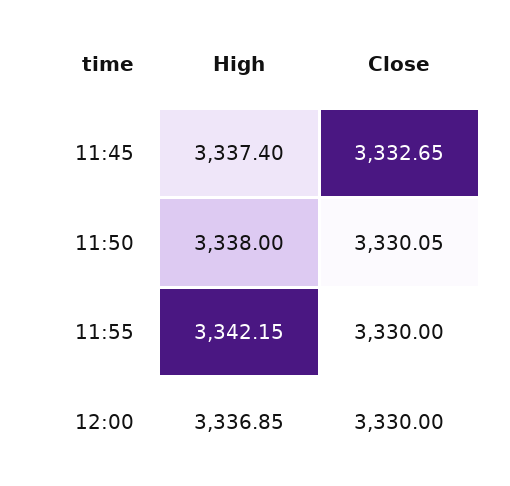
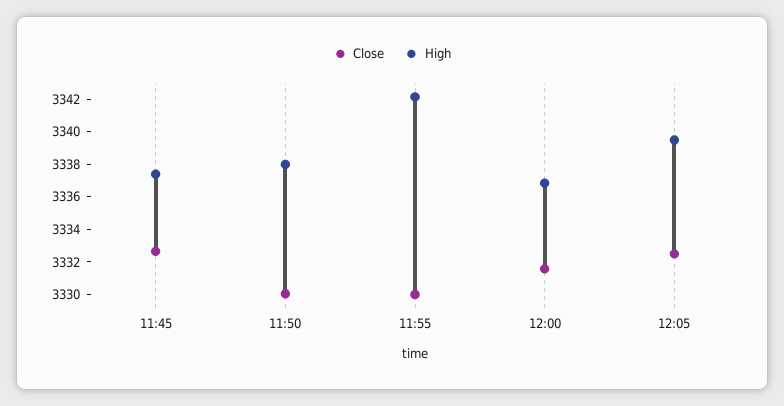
Close, 12:00: 3330 -> 3331.5
Close, 12:05: none -> 3332.5
High, 12:05: none -> 3339.5

